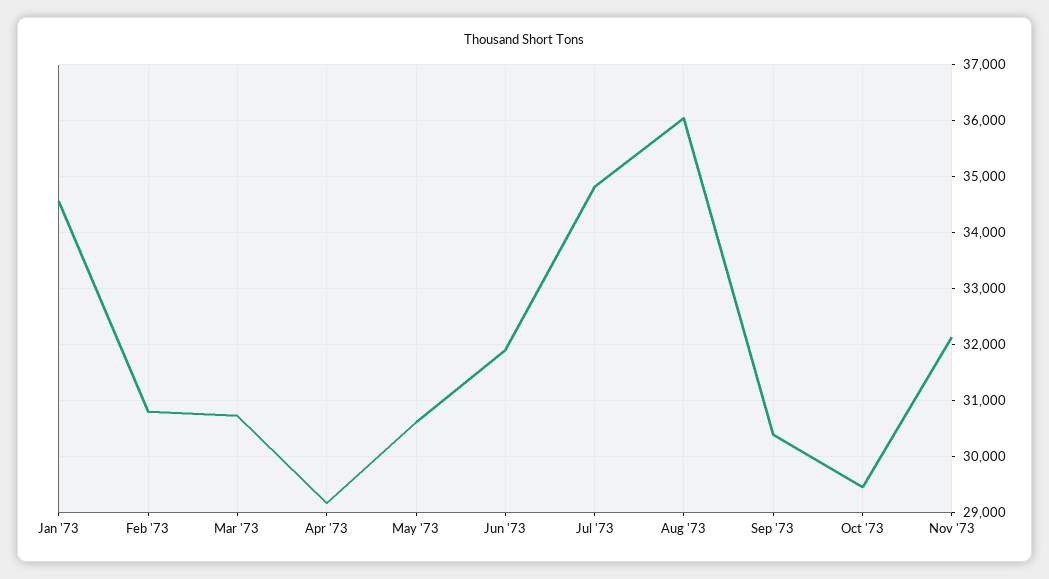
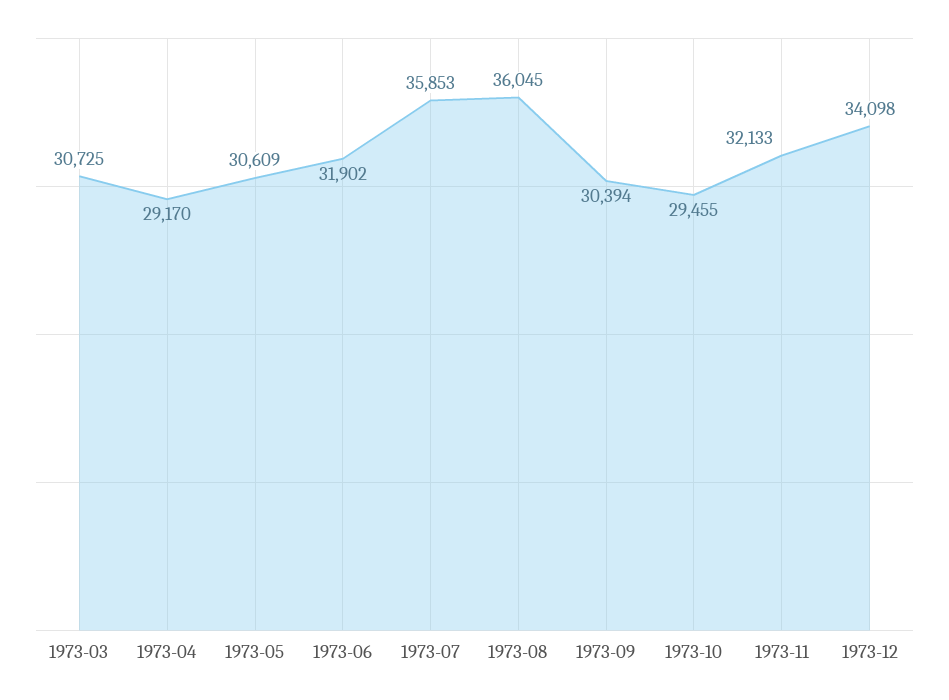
Jan '73: 34600 -> none
Feb '73: 30800 -> none
Jul '73: 34800 -> 35853
1973-12: none -> 34098

